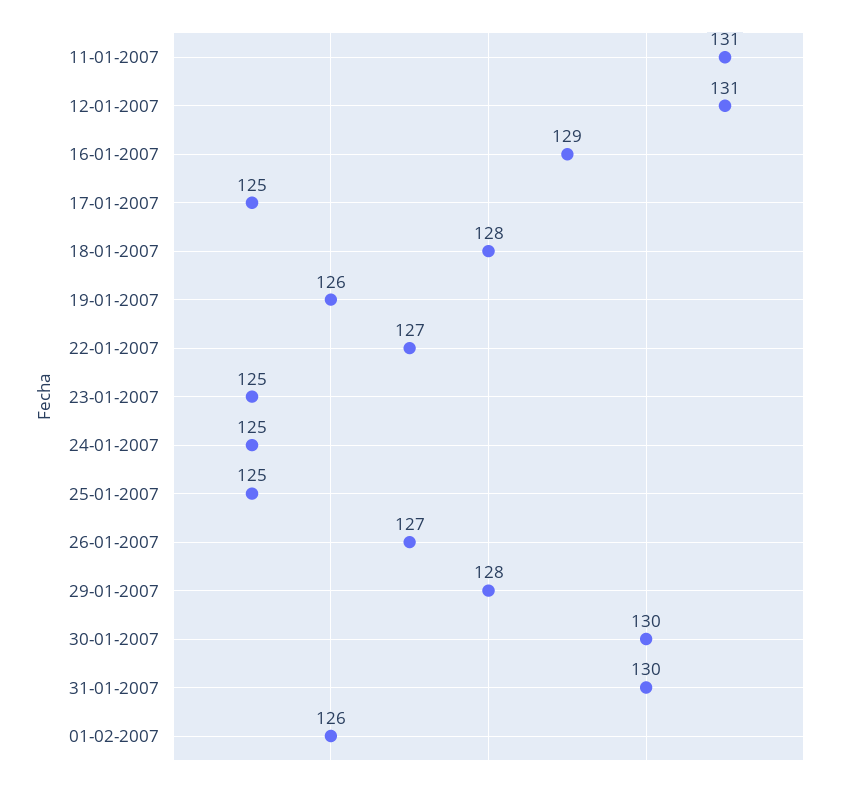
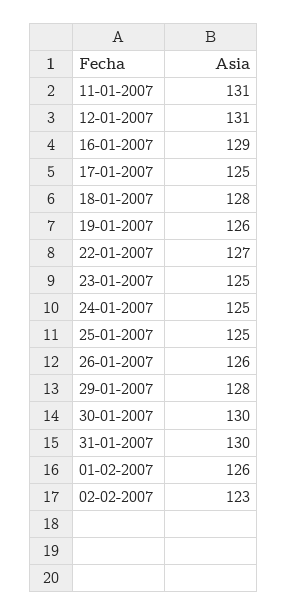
26-01-2007: 127 -> 126
02-02-2007: none -> 123

